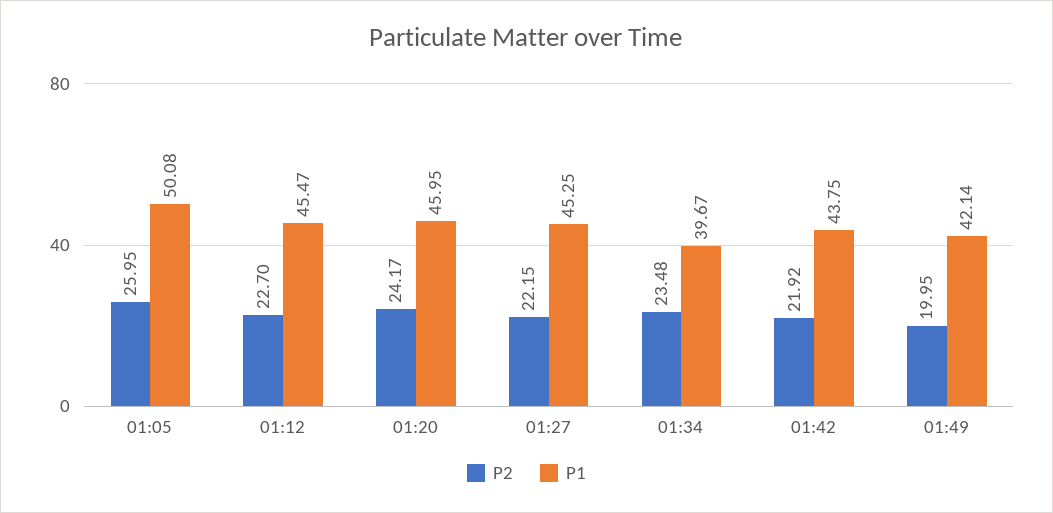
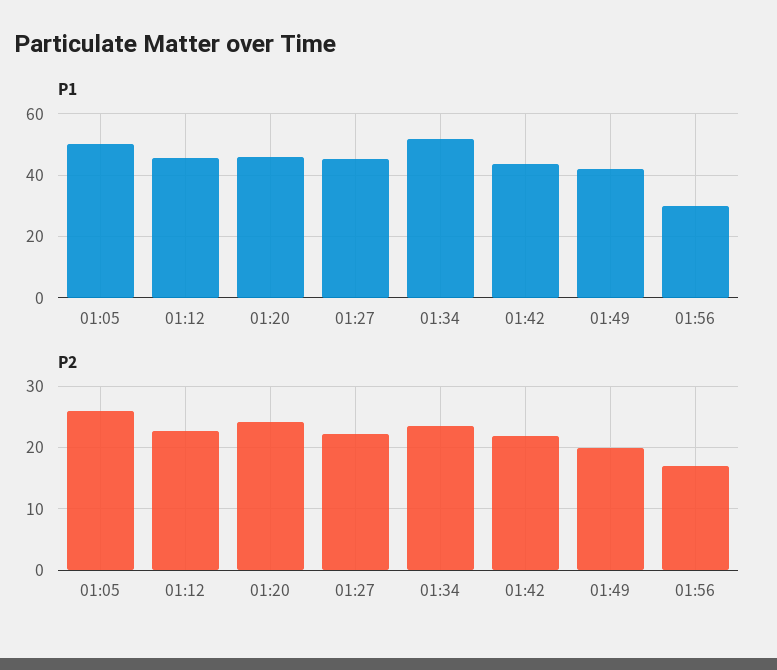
P1, 01:34: 39.67 -> 52
P1, 01:56: none -> 30
P2, 01:56: none -> 17

